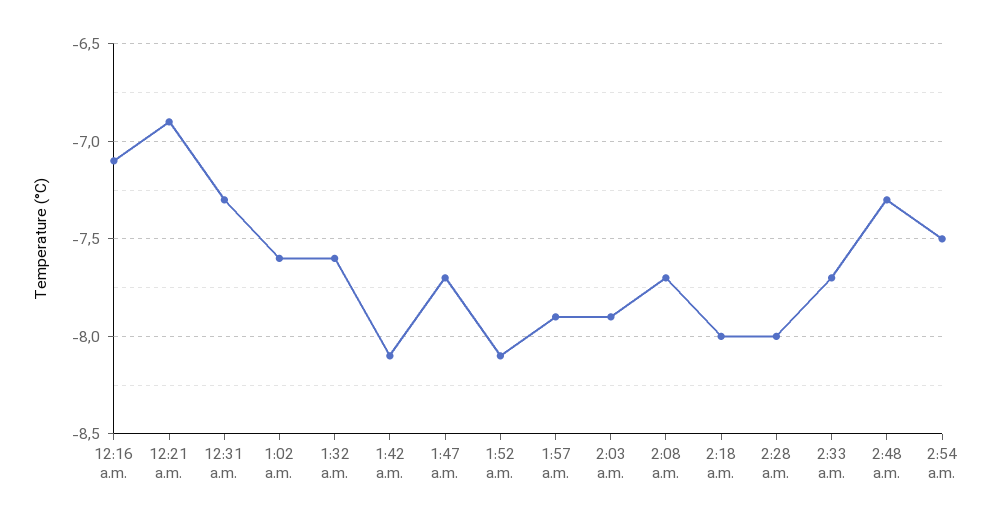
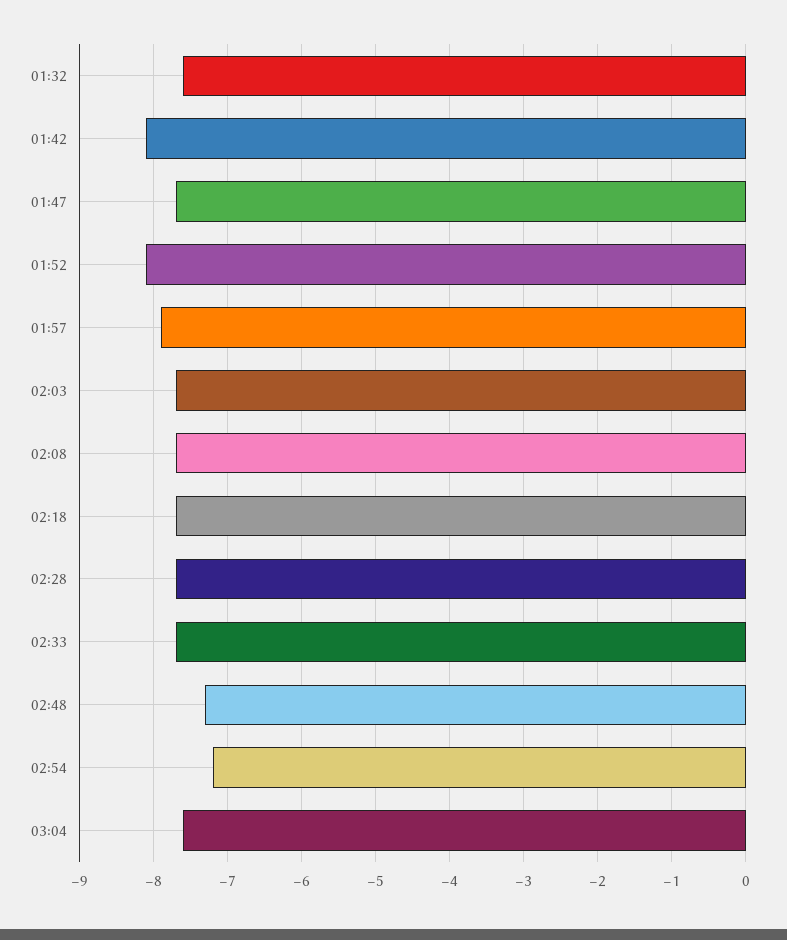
12:16 a.m.: -7.1 -> none
12:21 a.m.: -6.9 -> none
12:31 a.m.: -7.3 -> none
1:02 a.m.: -7.6 -> none
2:03 a.m.: -7.9 -> -7.7
2:18 a.m.: -8 -> -7.7
2:28 a.m.: -8 -> -7.7
2:54 a.m.: -7.5 -> -7.2
03:04: none -> -7.6

